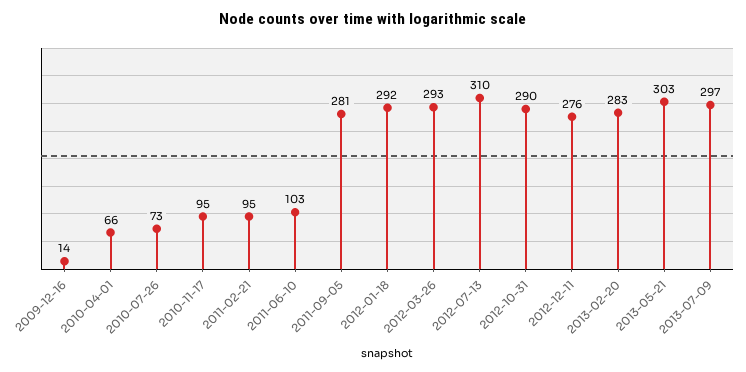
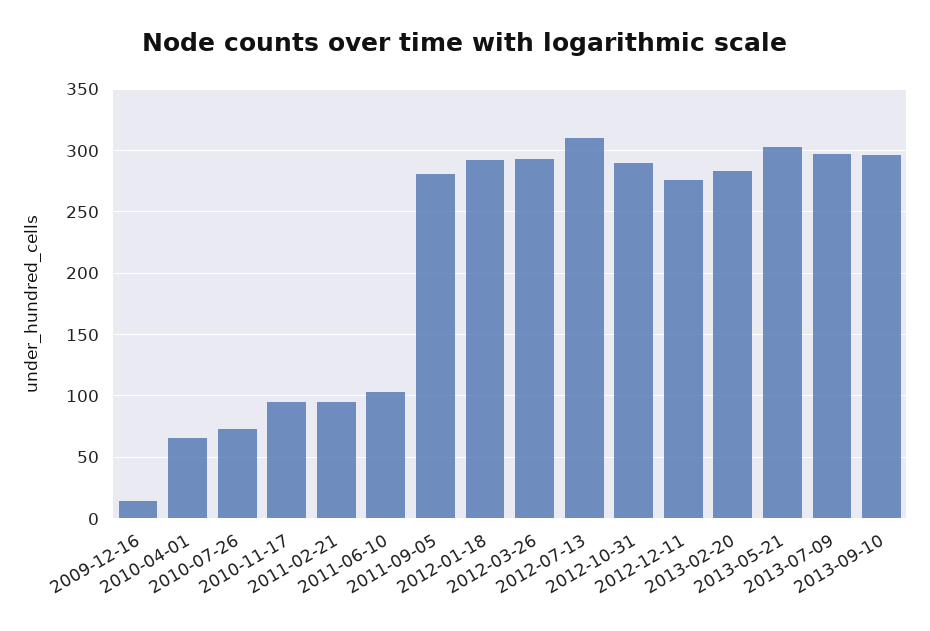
2013-09-10: none -> 295

